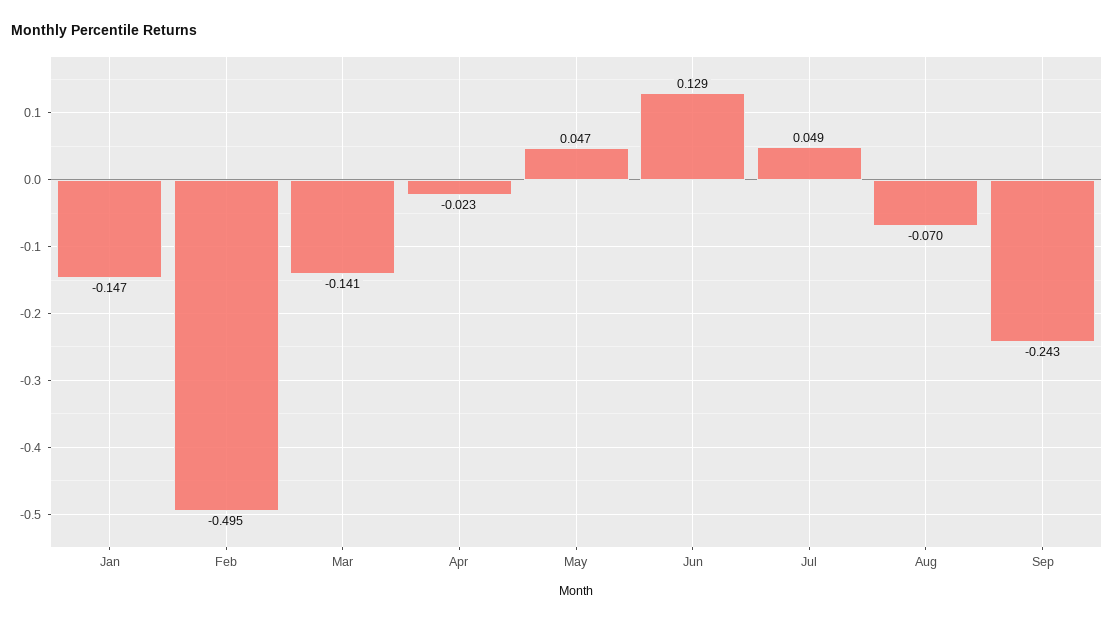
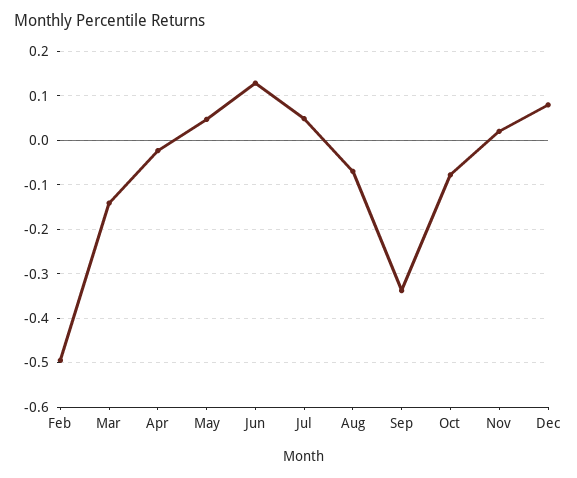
Jan: -0.147 -> none
Sep: -0.243 -> -0.34
Oct: none -> -0.08
Nov: none -> 0.02
Dec: none -> 0.08

